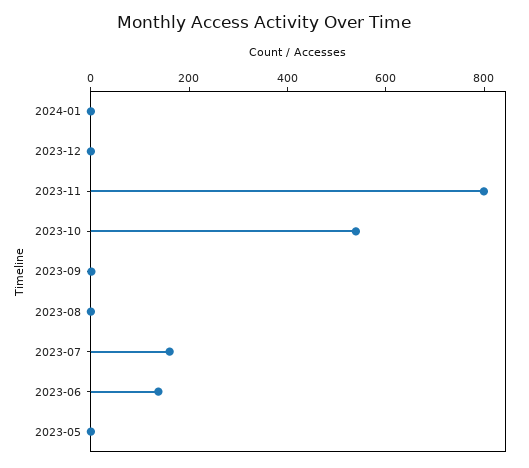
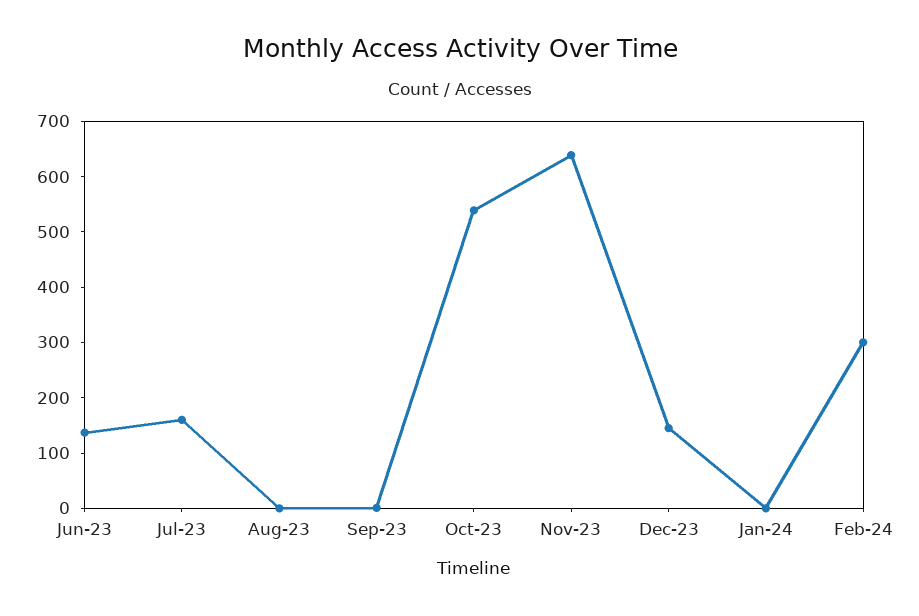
2023-12: 0 -> 140
2023-11: 800 -> 640
2023-05: 0 -> none
Feb-24: none -> 300

